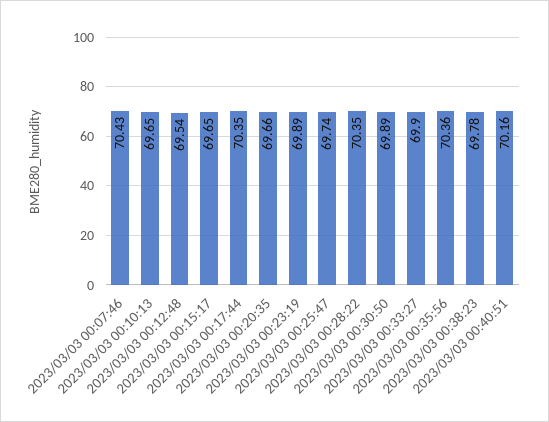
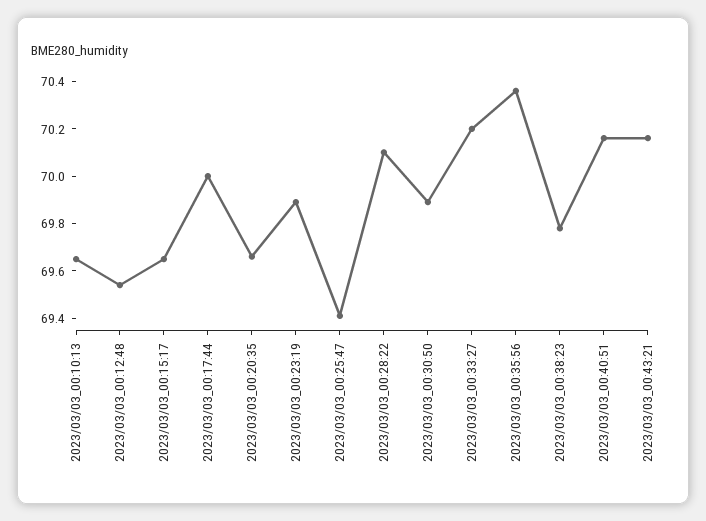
2023/03/03 00:07:46: 70.43 -> none
2023/03/03 00:17:44: 70.35 -> 70
2023/03/03 00:25:47: 69.74 -> 69.4
2023/03/03 00:28:22: 70.35 -> 70.1
2023/03/03 00:33:27: 69.9 -> 70.2
2023/03/03_00:43:21: none -> 70.15

